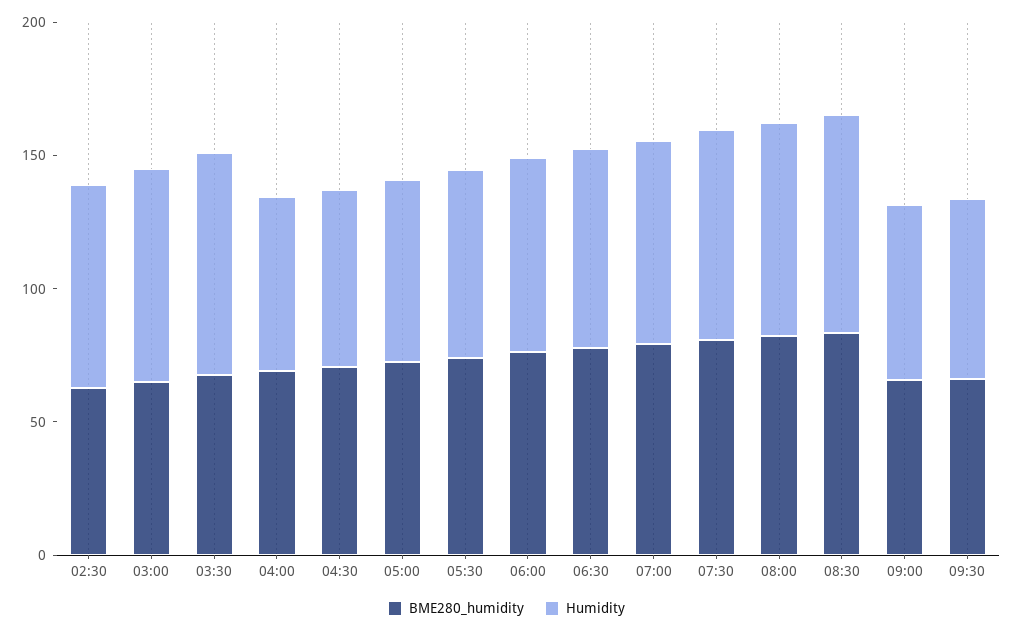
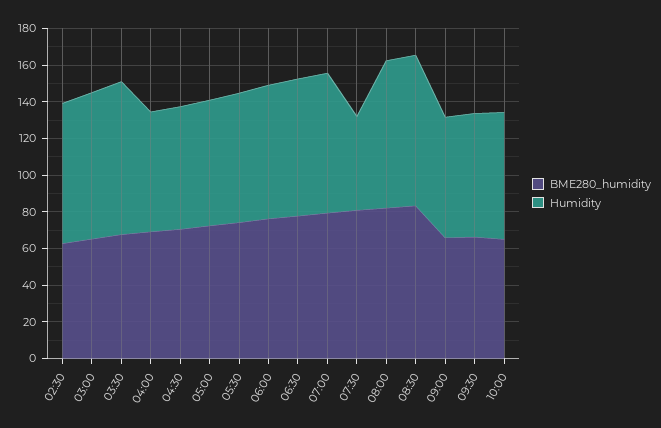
Humidity, 07:30: 80 -> 50
BME280_humidity, 10:00: none -> 65
Humidity, 10:00: none -> 70

